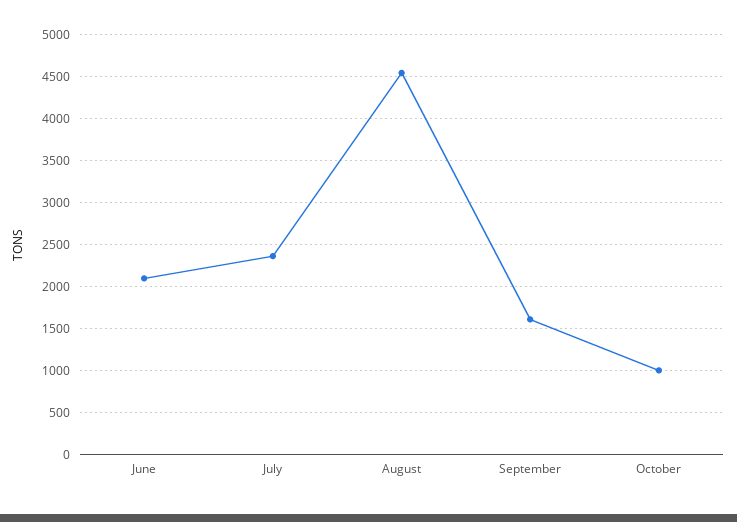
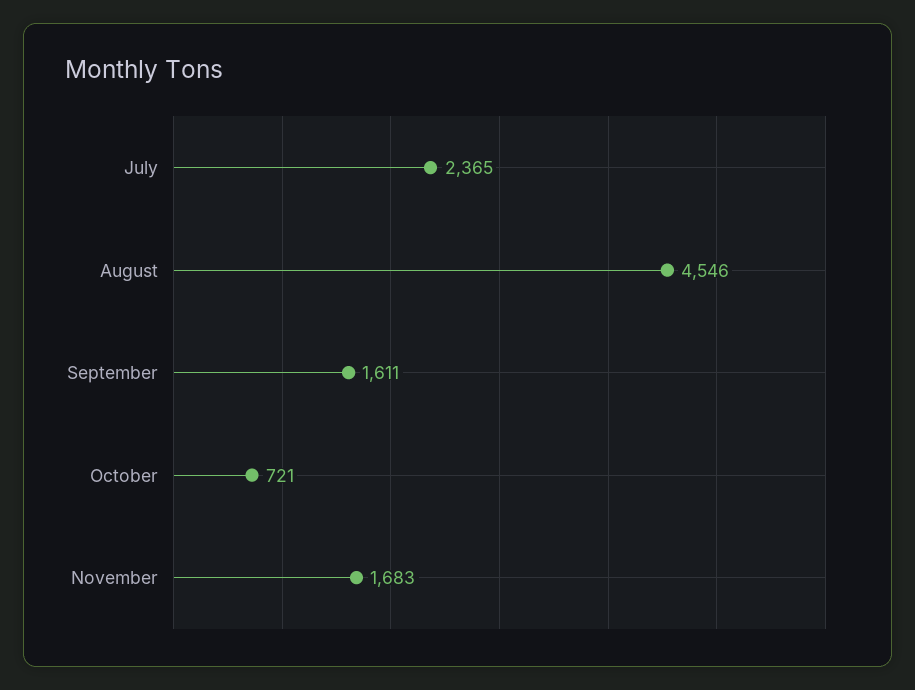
June: 2100 -> none
October: 1000 -> 721
November: none -> 1683

